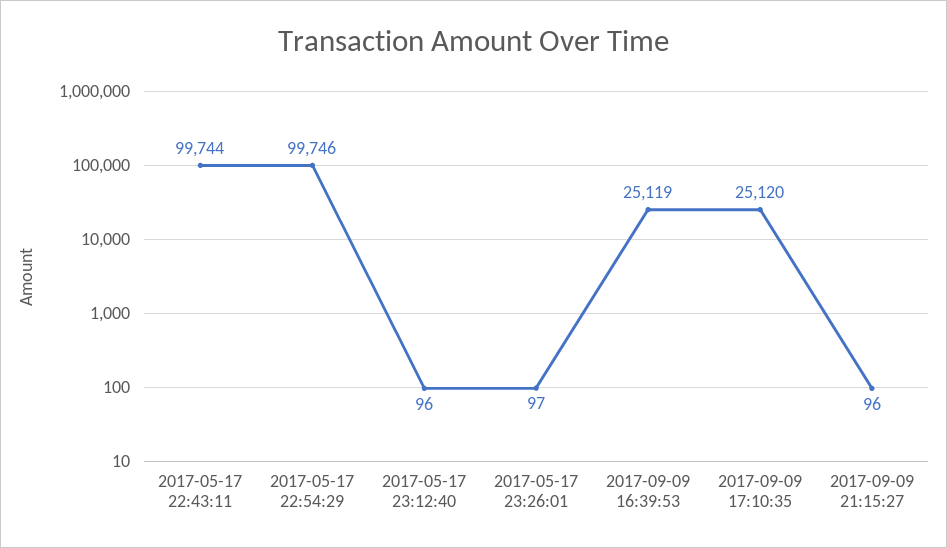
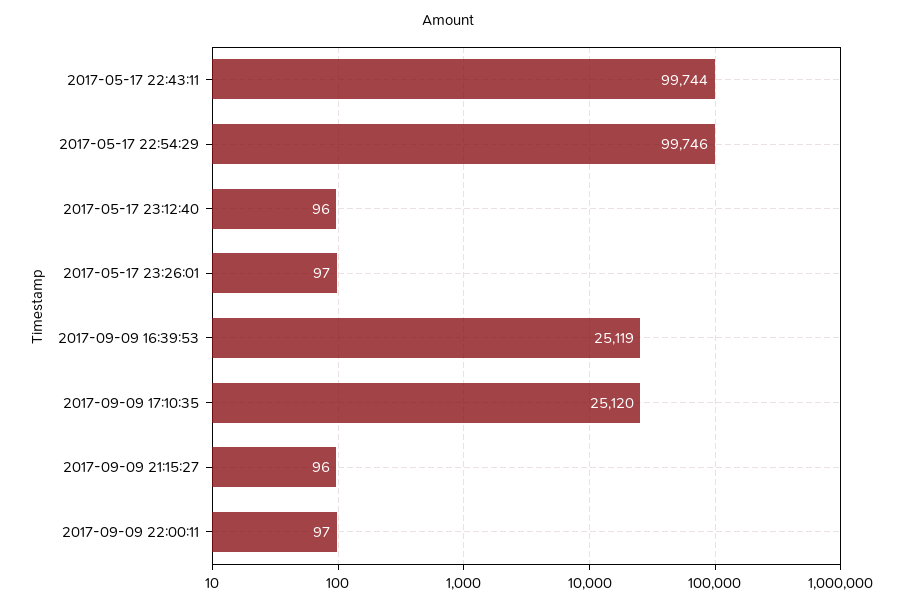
2017-09-09 22:00:11: none -> 97

